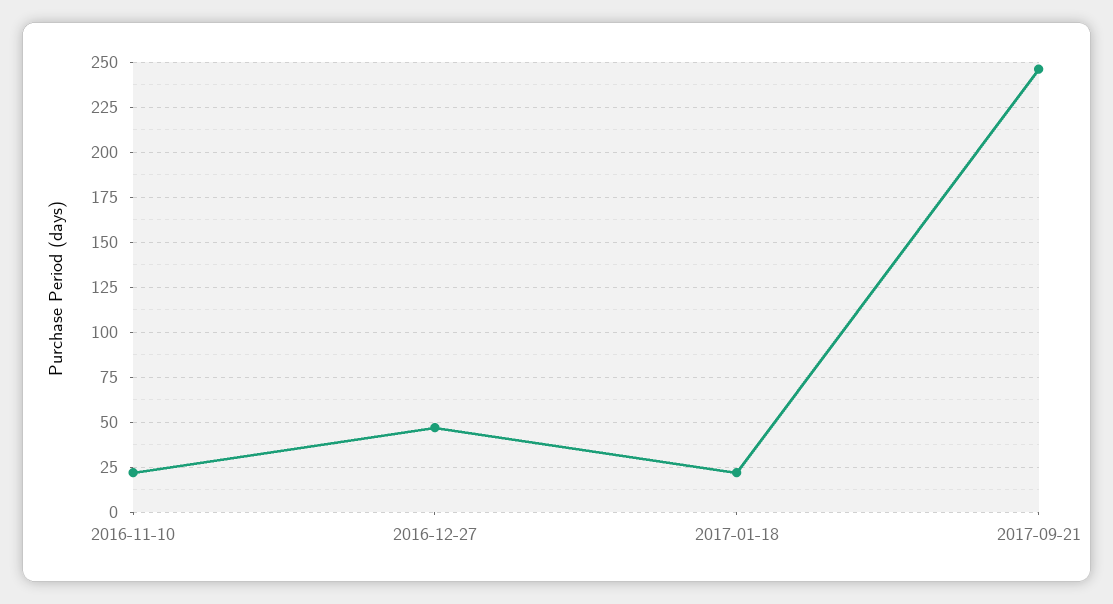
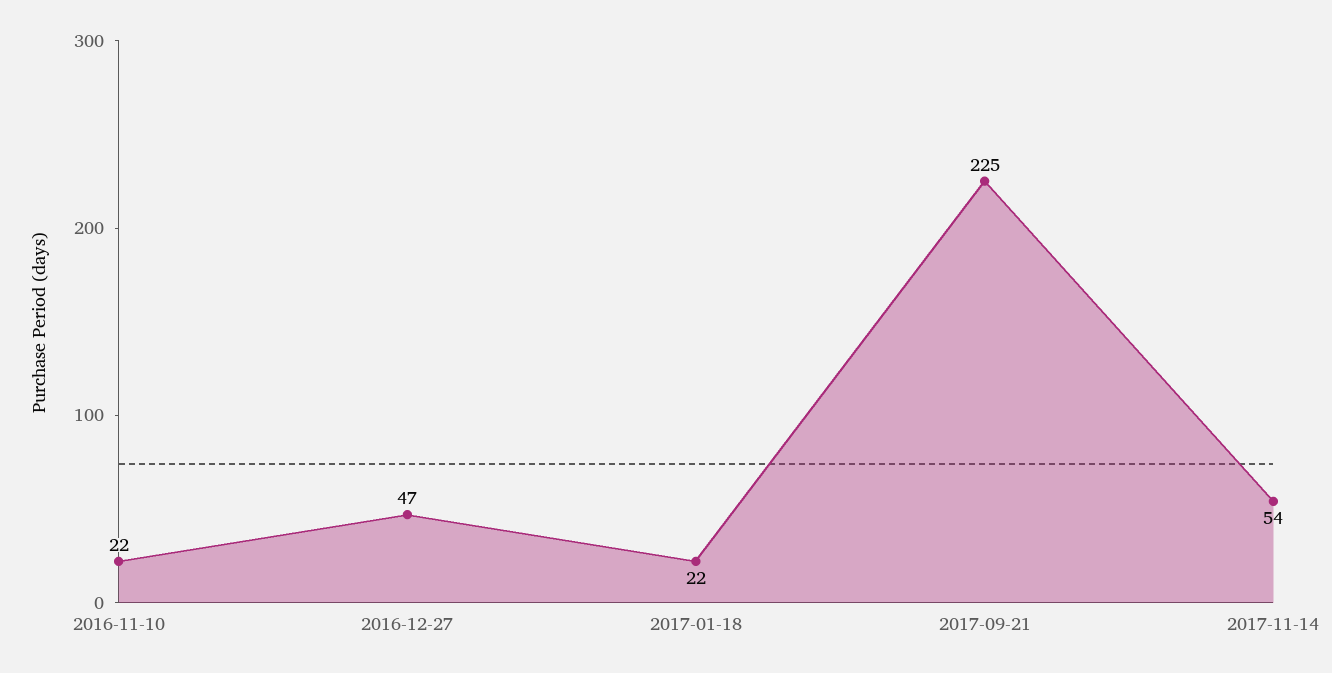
2017-09-21: 245 -> 225
2017-11-14: none -> 54

